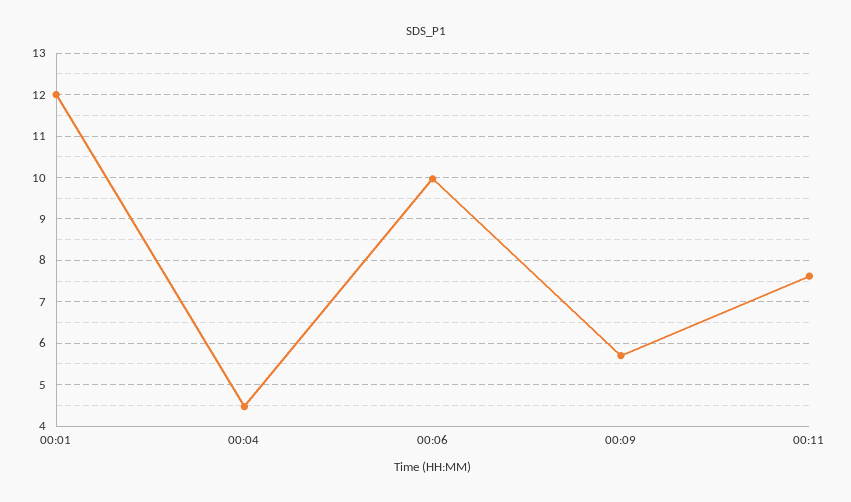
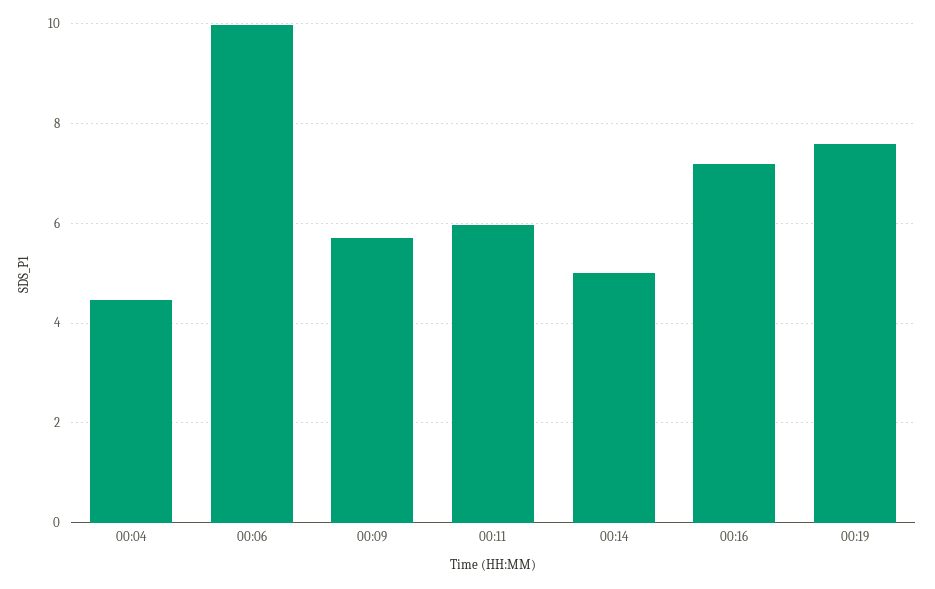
00:01: 12 -> none
00:11: 7.6 -> 6
00:14: none -> 5
00:16: none -> 7.2
00:19: none -> 7.6

